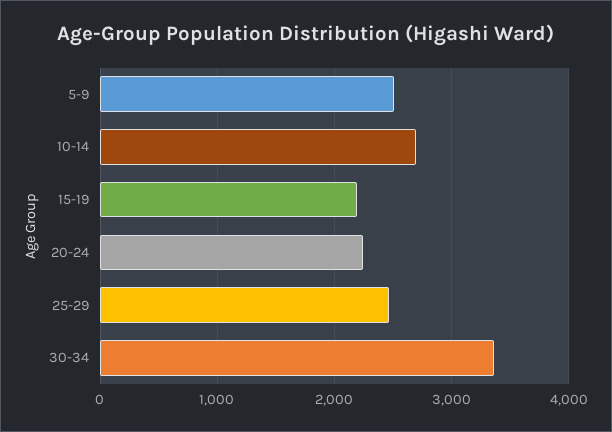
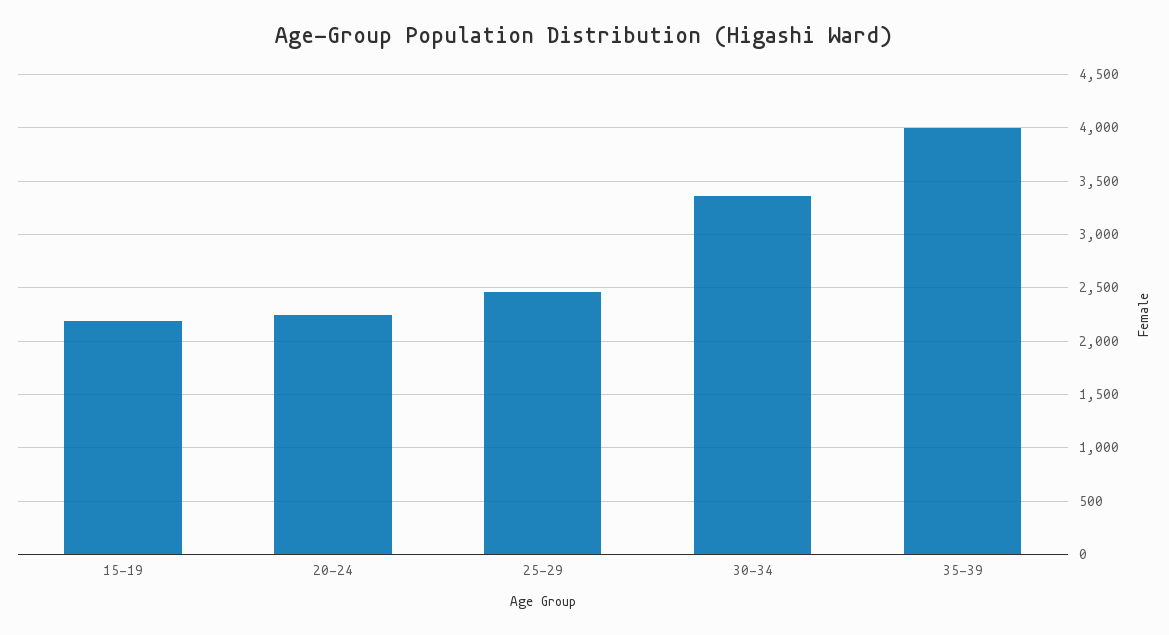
5-9: 2500 -> none
10-14: 2700 -> none
35-39: none -> 4000

